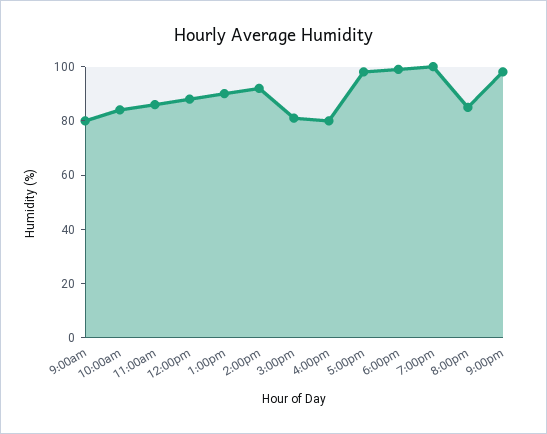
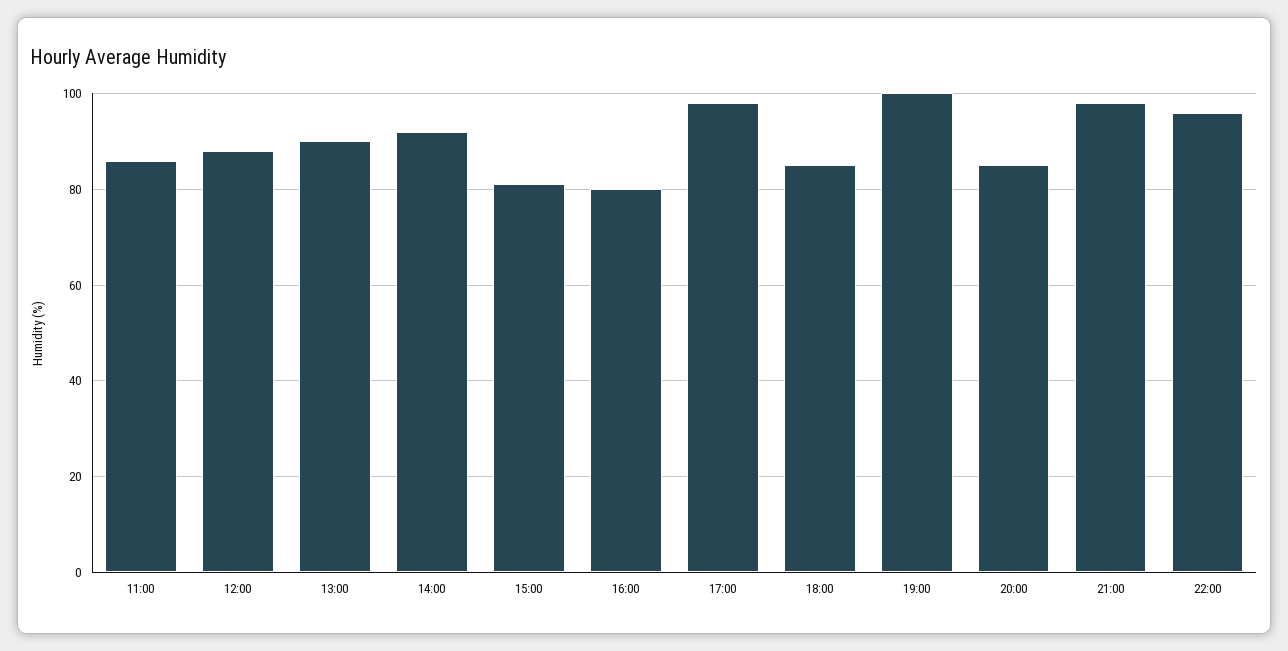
9:00am: 80 -> none
10:00am: 85 -> none
6:00pm: 100 -> 85
22:00: none -> 95

